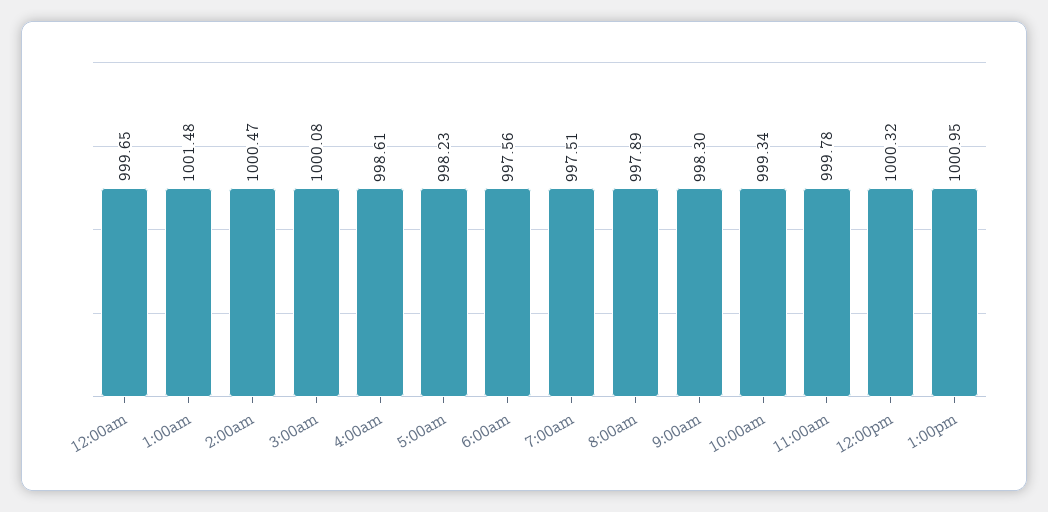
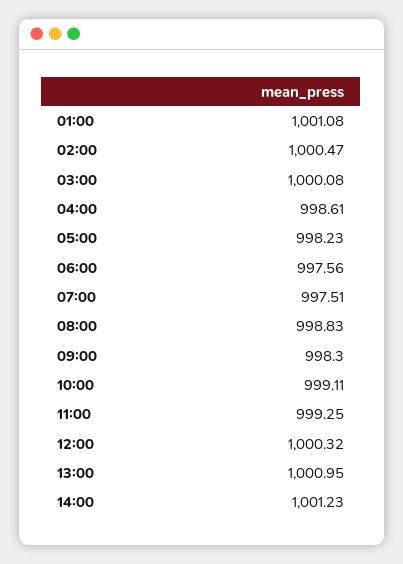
12:00am: 999.65 -> none
1:00am: 1001.48 -> 1001.08
8:00am: 997.89 -> 998.83
10:00am: 999.34 -> 999.11
11:00am: 999.78 -> 999.25
14:00: none -> 1001.23

